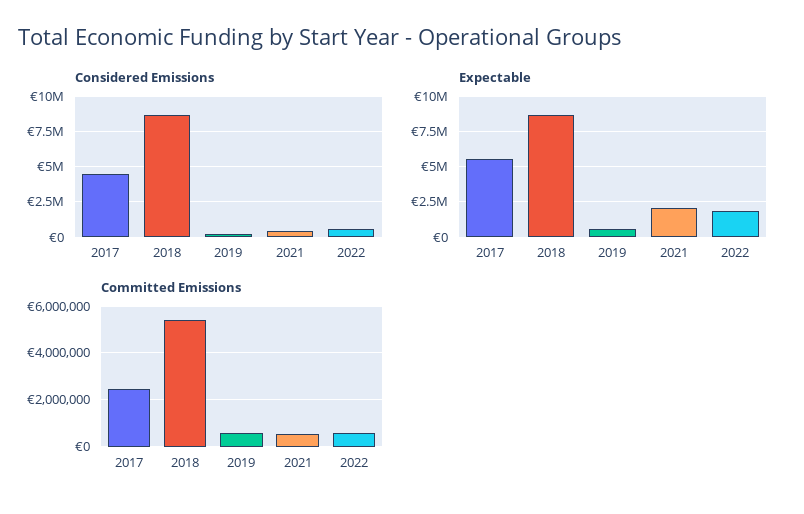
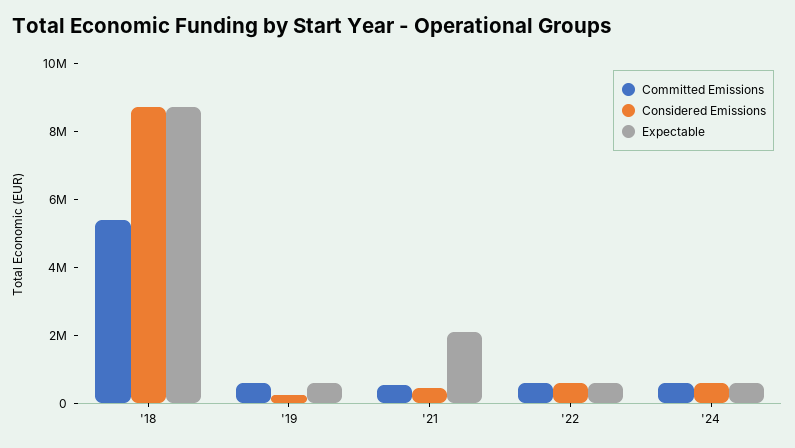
Considered Emissions, 2017: 4500000 -> none
Expectable, 2017: 5500000 -> none
Expectable, 2022: 2000000 -> 500000
Committed Emissions, 2017: 2500000 -> none
Committed Emissions, '24: none -> 500000
Considered Emissions, '24: none -> 500000
Expectable, '24: none -> 500000

